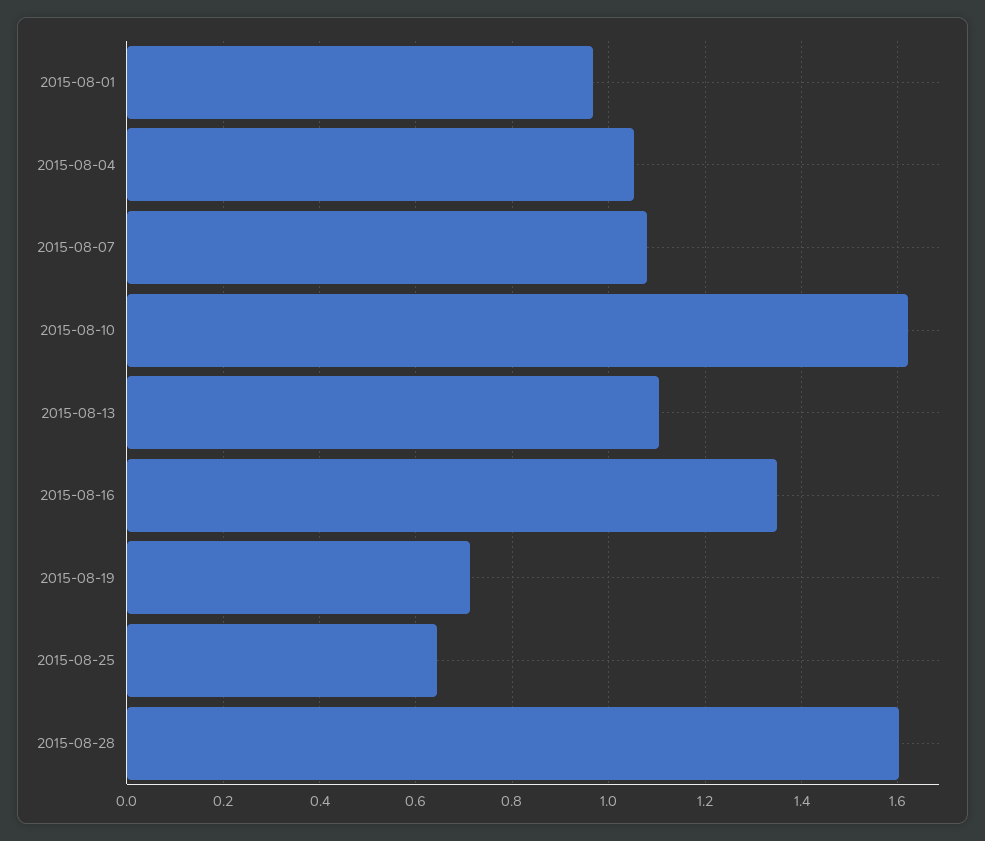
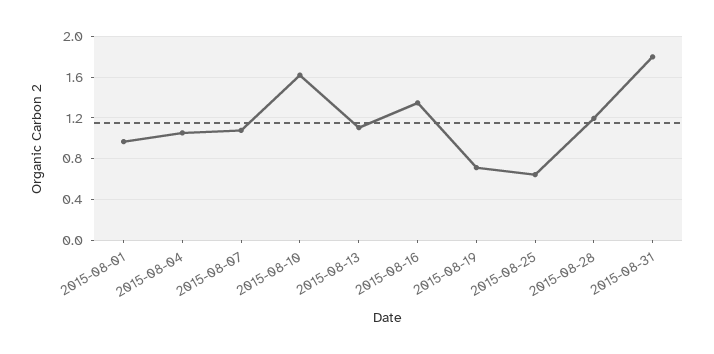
2015-08-28: 1.6 -> 1.2
2015-08-31: none -> 1.8

